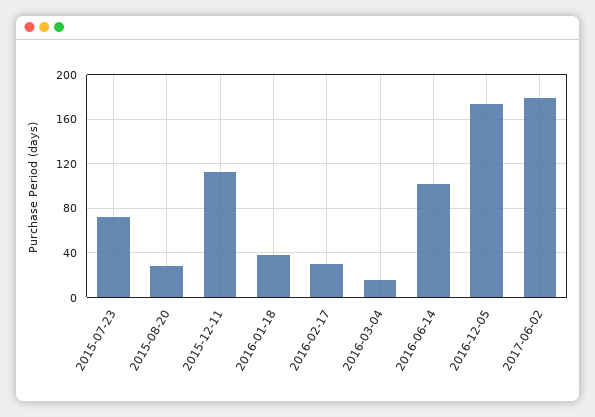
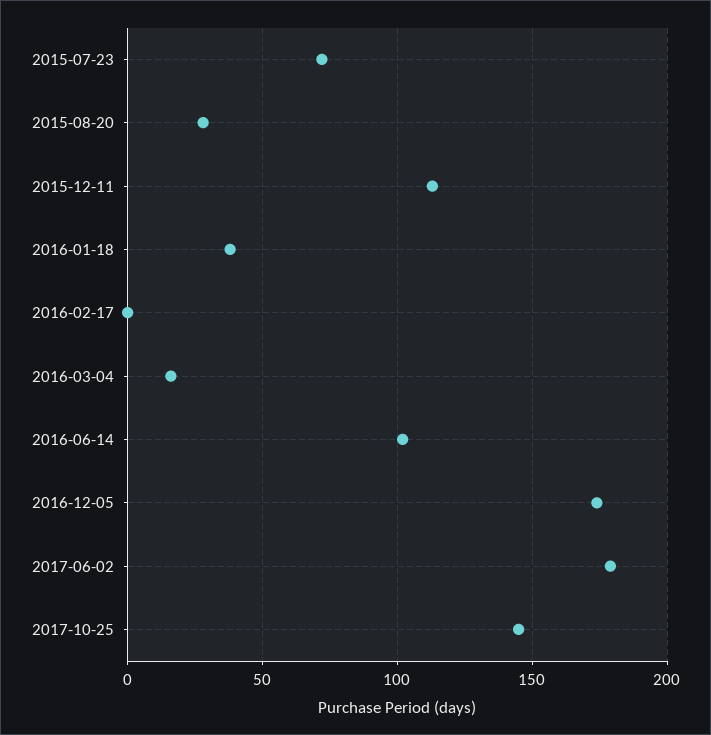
2016-02-17: 30 -> 0
2017-10-25: none -> 145

